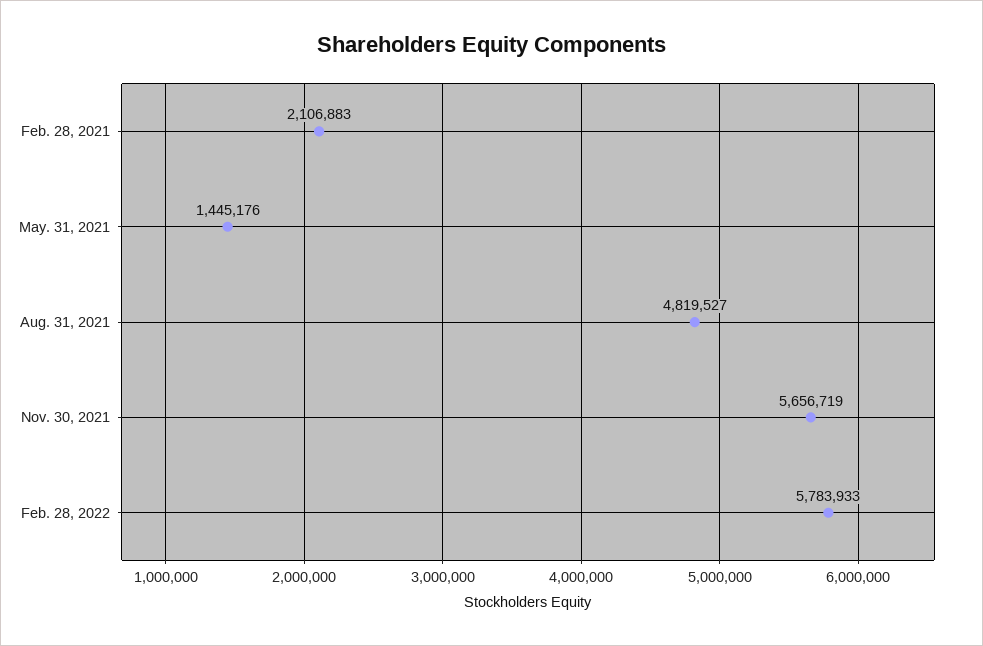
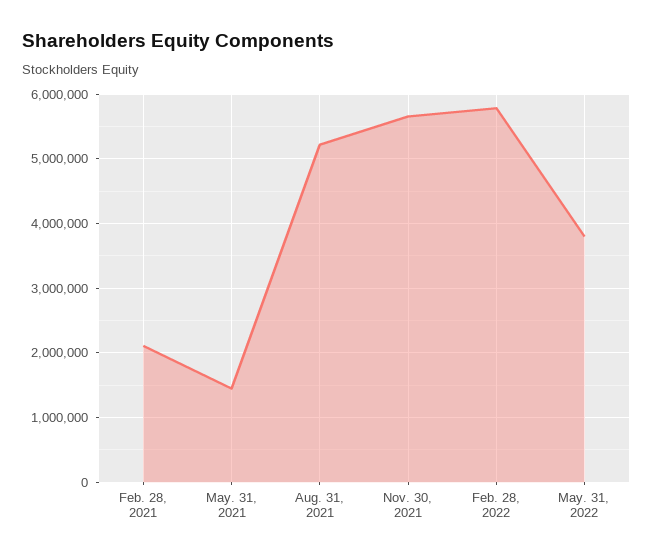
Aug. 31, 2021: 4819527 -> 5200000
May. 31, 2022: none -> 3800000

